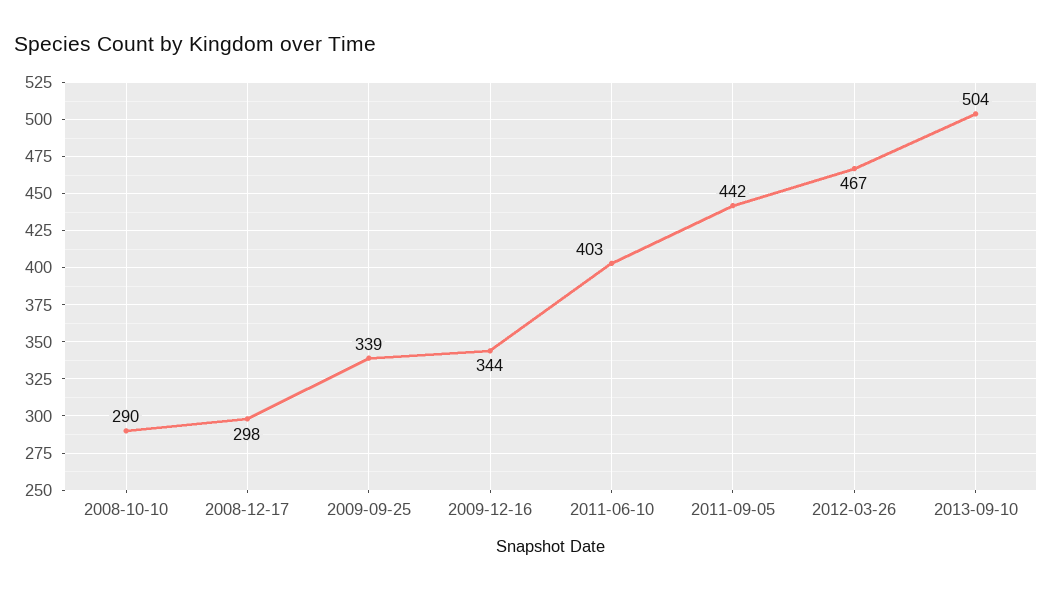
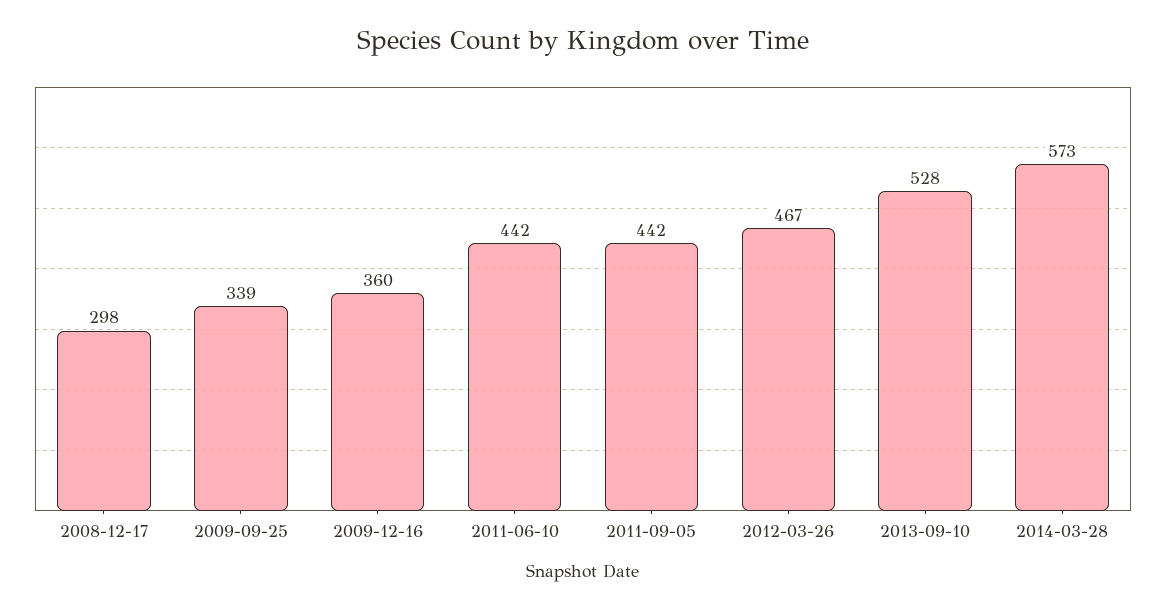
2008-10-10: 290 -> none
2009-12-16: 344 -> 360
2011-06-10: 403 -> 442
2013-09-10: 504 -> 528
2014-03-28: none -> 573

